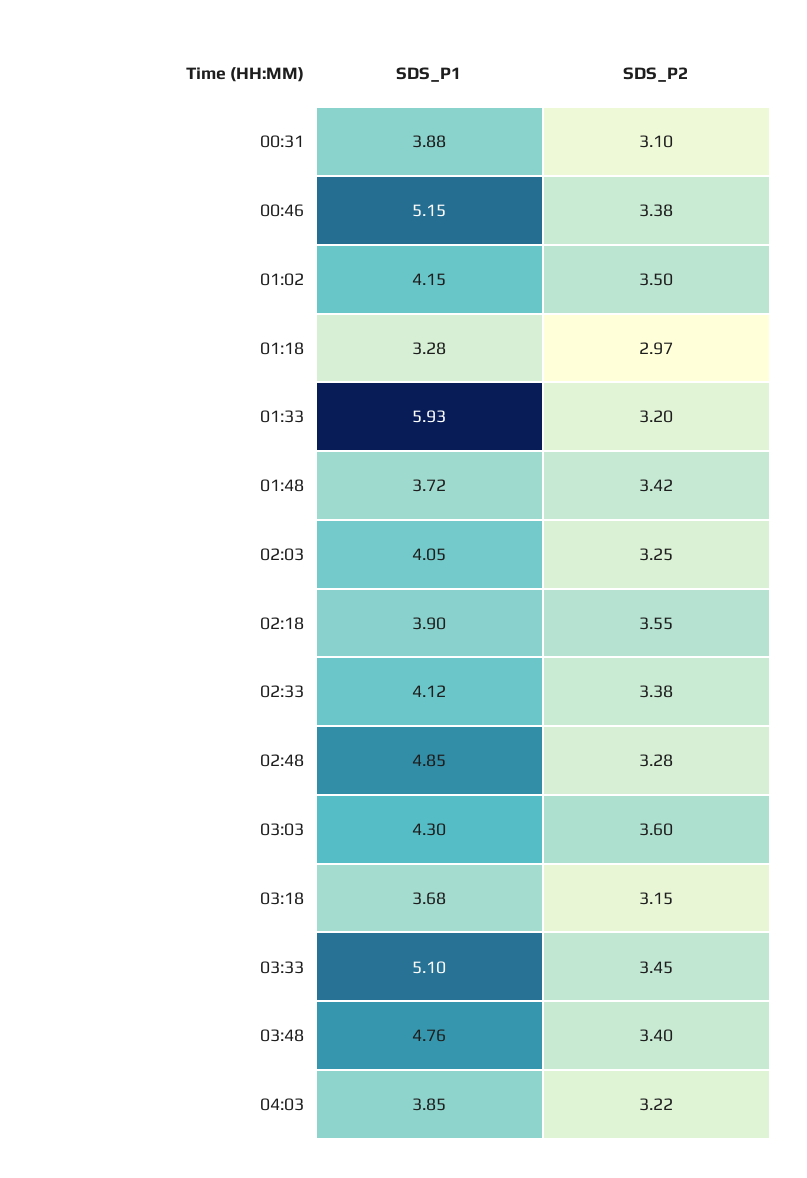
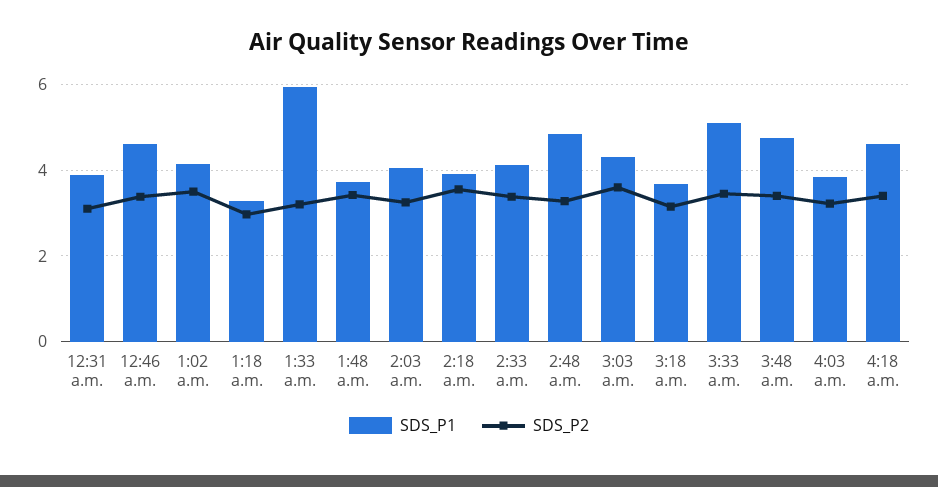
SDS_P1, 00:46: 5.15 -> 4.6
SDS_P1, 4:18 a.m.: none -> 4.6
SDS_P2, 4:18 a.m.: none -> 3.4

